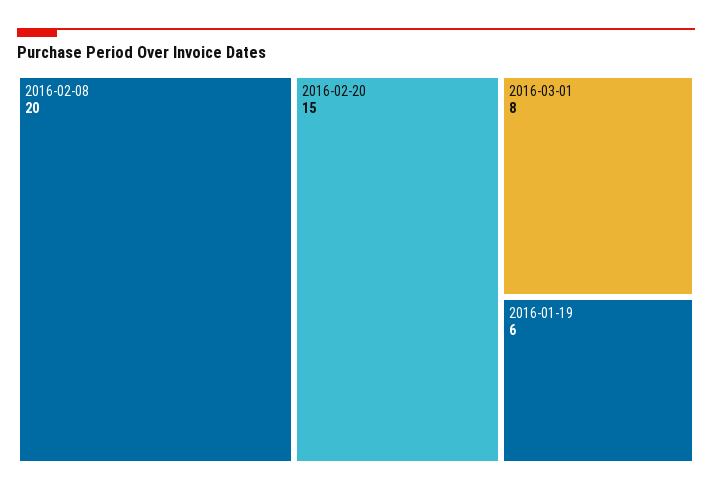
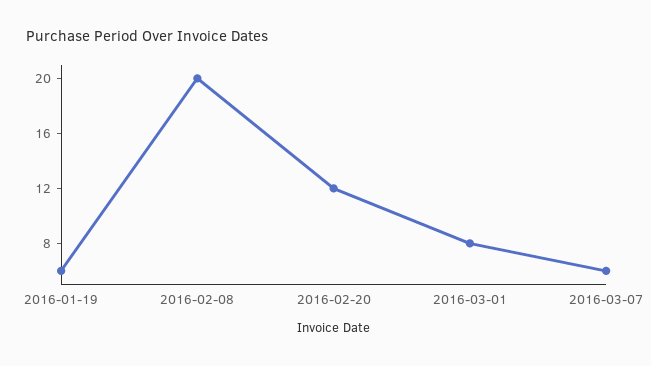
2016-02-20: 15 -> 12
2016-03-07: none -> 6

